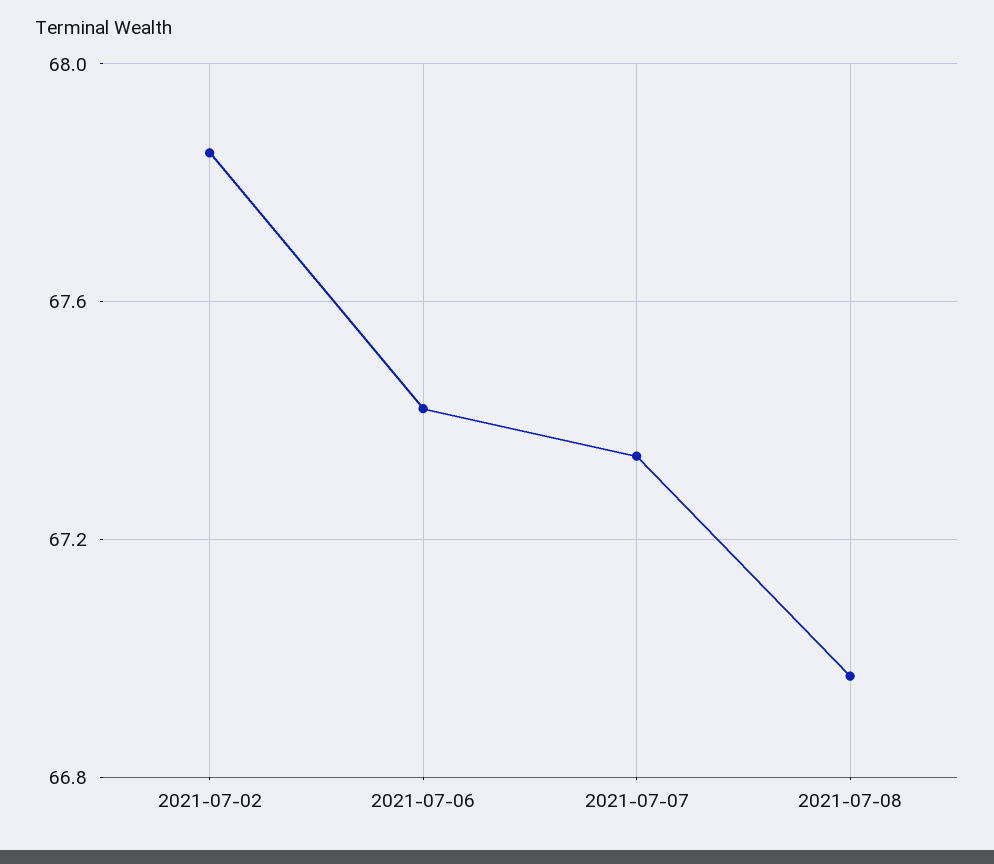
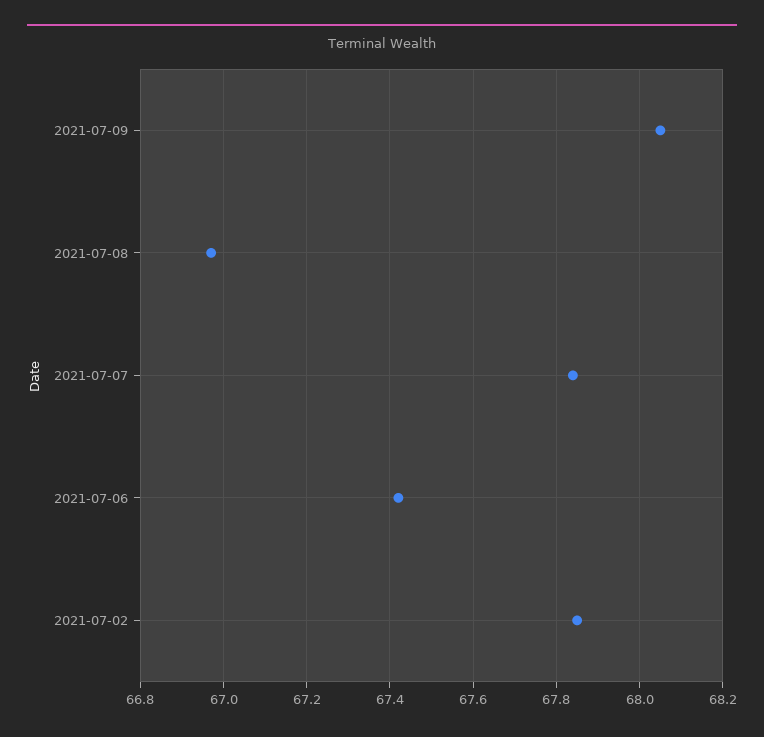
2021-07-07: 67.35 -> 67.85
2021-07-09: none -> 68.05

